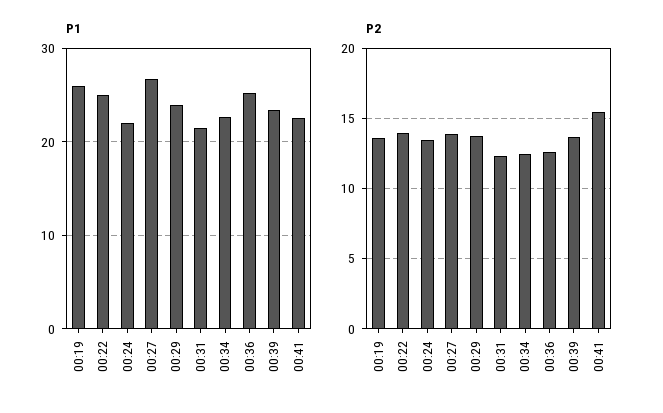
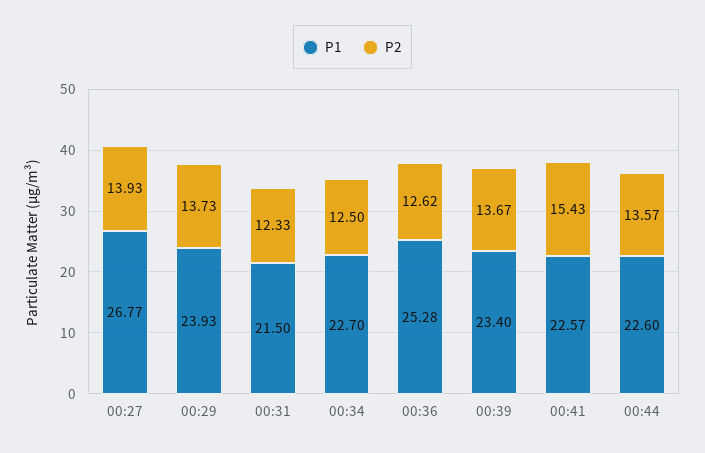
P1, 00:19: 26 -> none
P1, 00:22: 25 -> none
P1, 00:24: 22 -> none
P2, 00:19: 13.5 -> none
P2, 00:22: 14 -> none
P2, 00:24: 13.5 -> none
P1, 00:44: none -> 22.6
P2, 00:44: none -> 13.57

